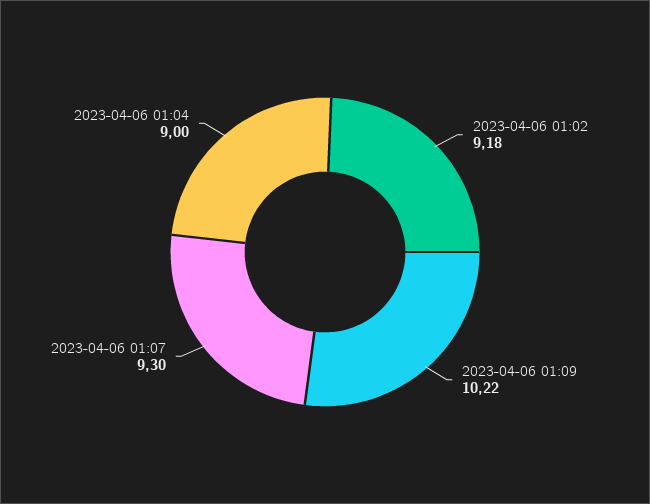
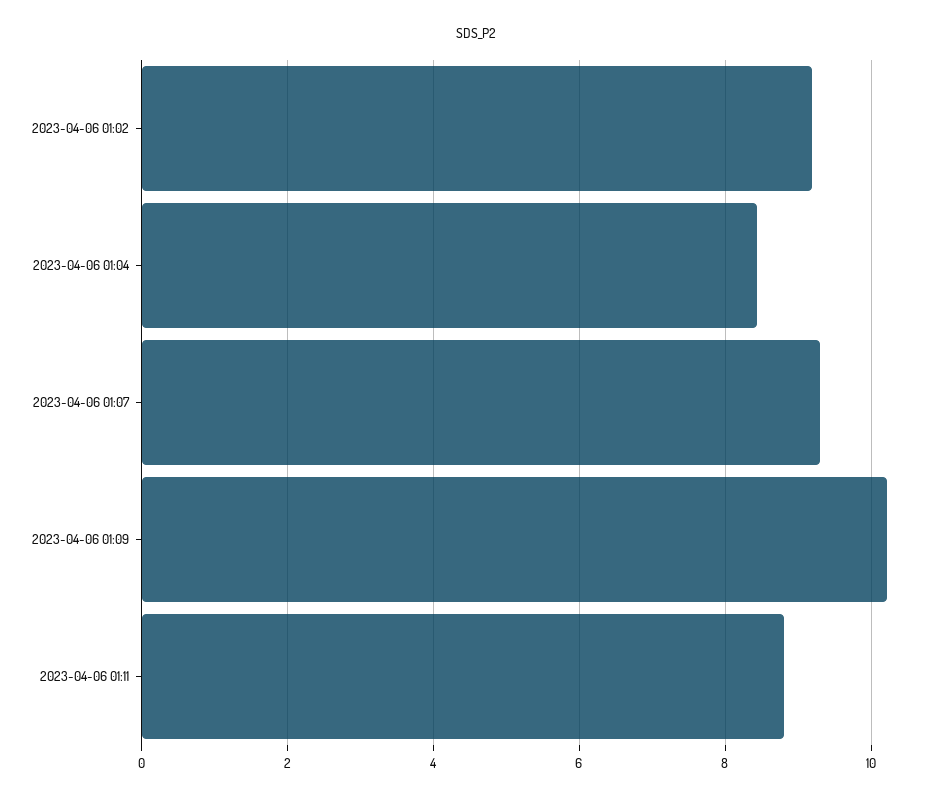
2023-04-06 01:04: 9 -> 8.4
2023-04-06 01:11: none -> 8.8

